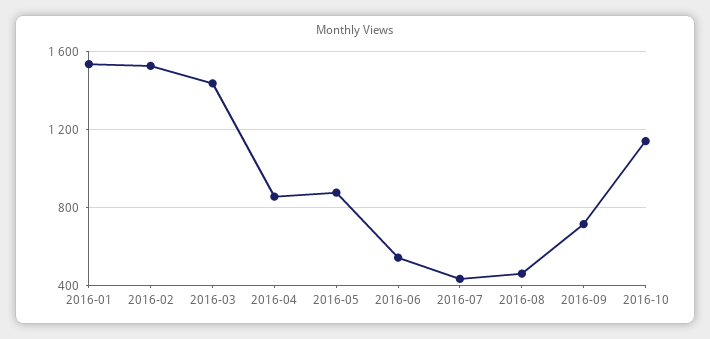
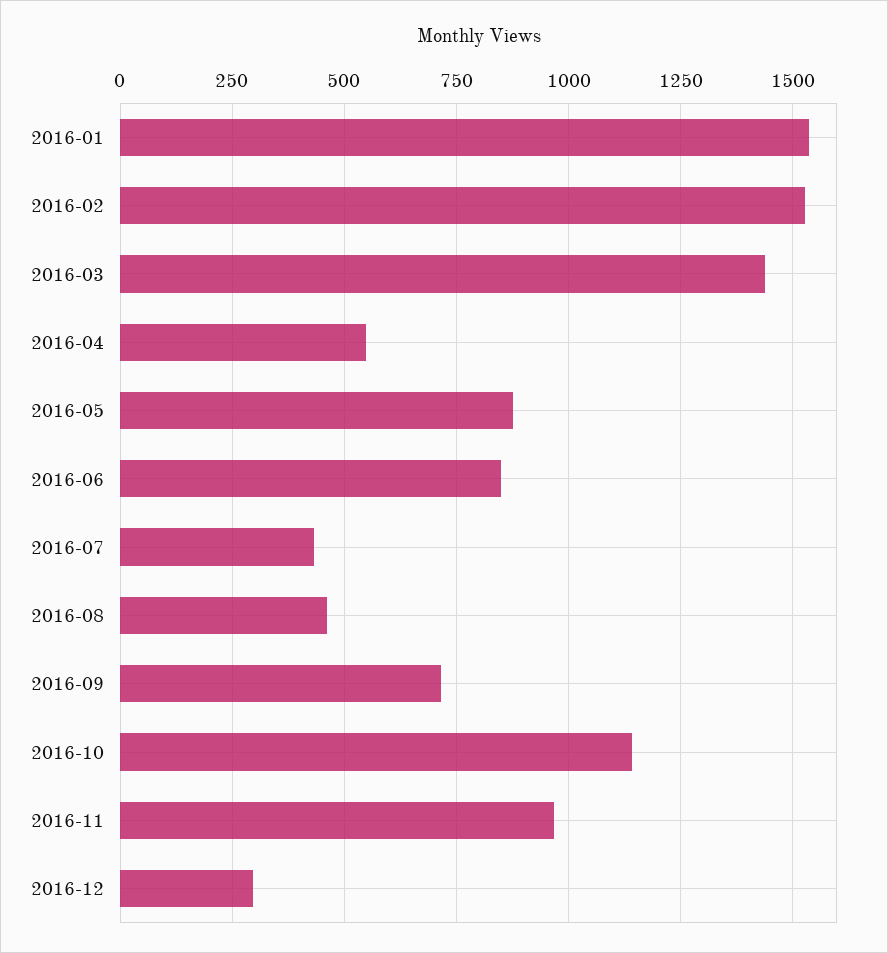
2016-04: 850 -> 550
2016-06: 550 -> 850
2016-11: none -> 975
2016-12: none -> 300

